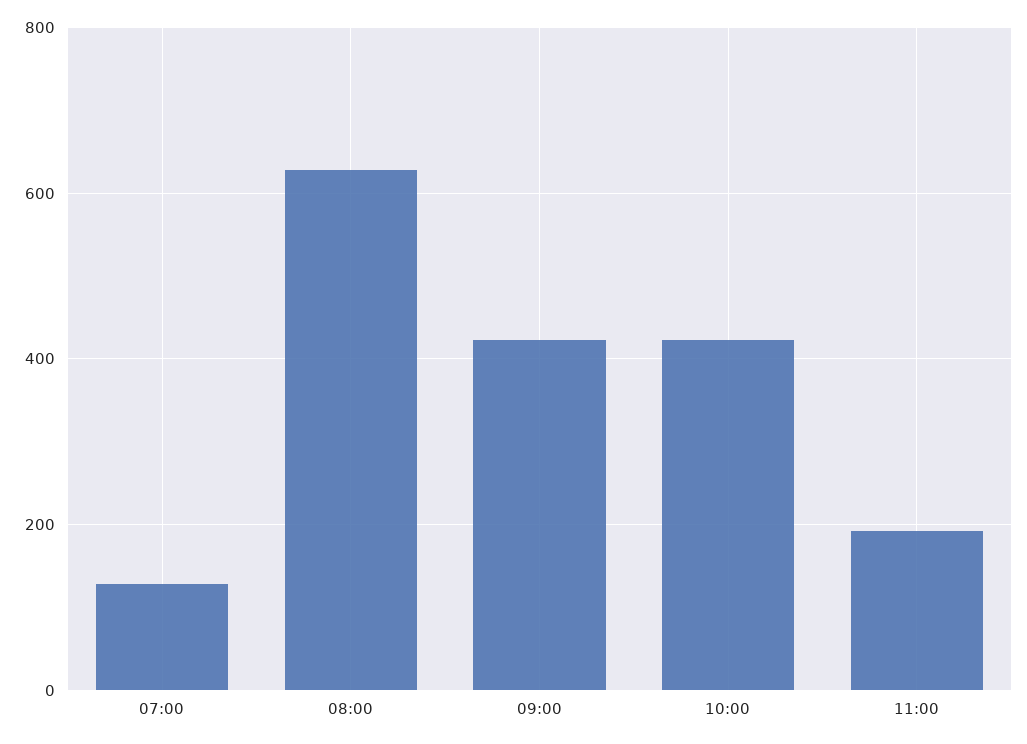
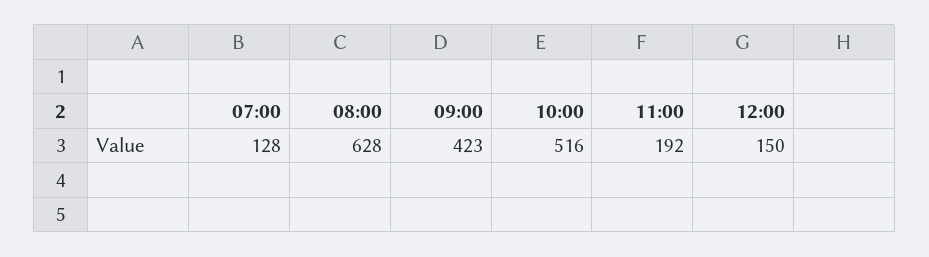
10:00: 420 -> 516
12:00: none -> 150

